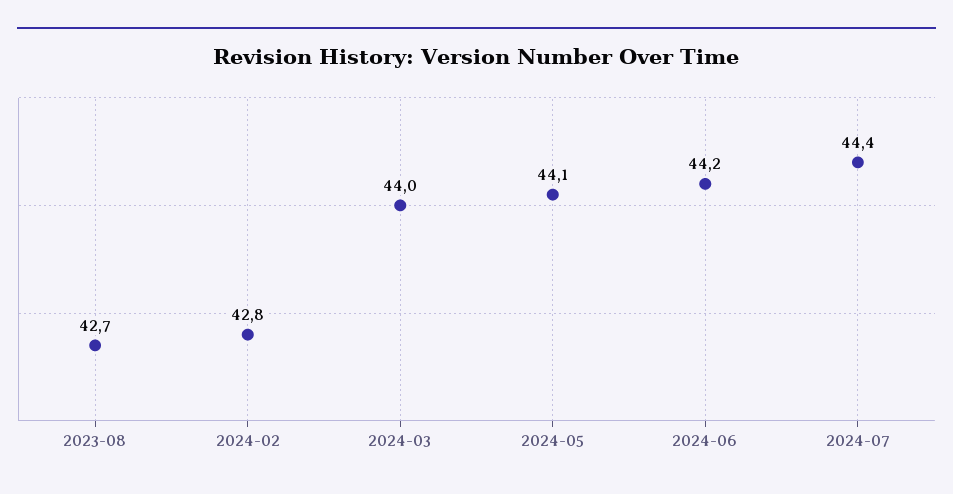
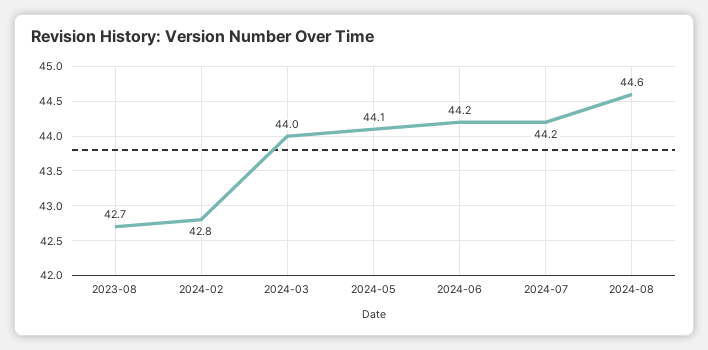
2024-07: 44.4 -> 44.2
2024-08: none -> 44.6

